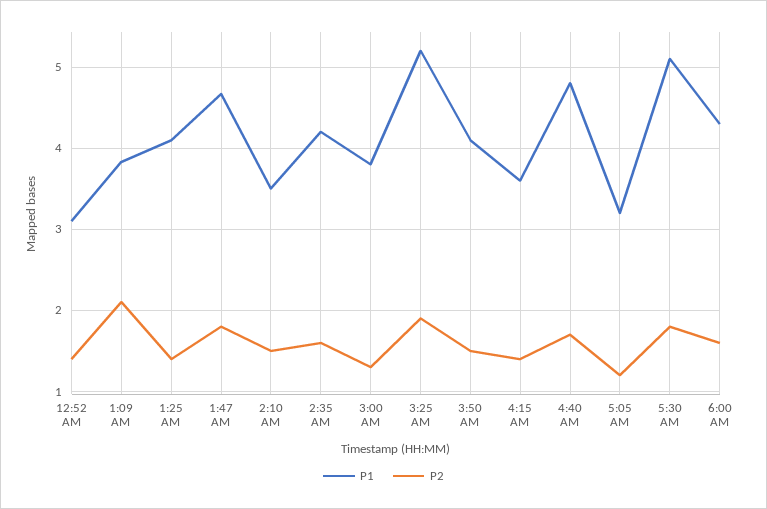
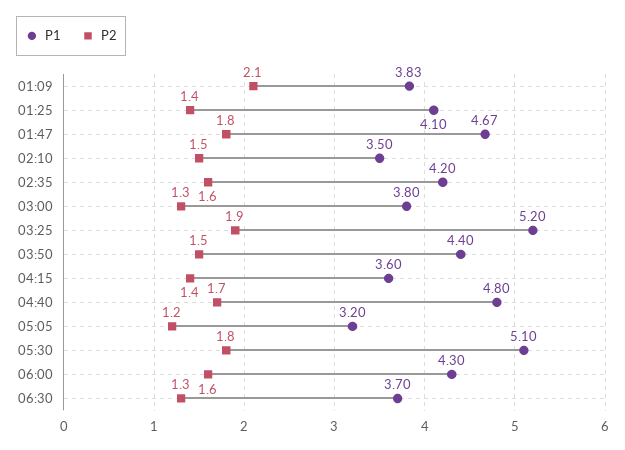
P1, 12:52 AM: 3.1 -> none
P2, 12:52 AM: 1.4 -> none
P1, 3:50 AM: 4.1 -> 4.4
P1, 06:30: none -> 3.7
P2, 06:30: none -> 1.3

